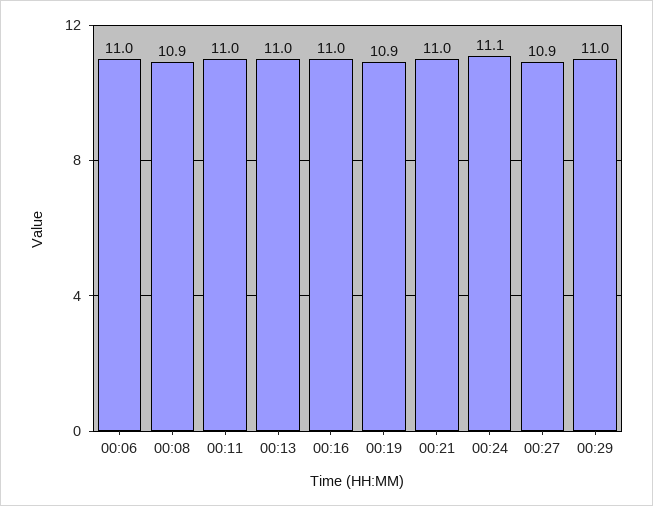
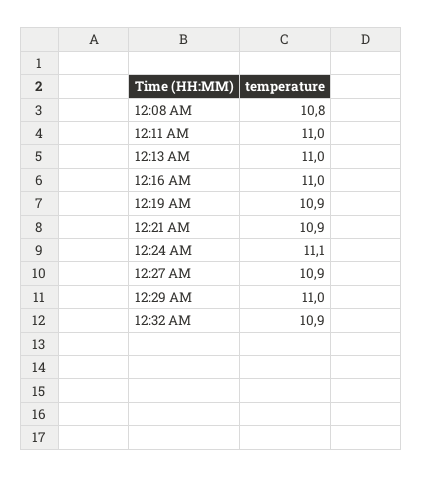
00:06: 11 -> none
00:08: 10.9 -> 10.8
00:21: 11 -> 10.9
12:32 AM: none -> 10.9

